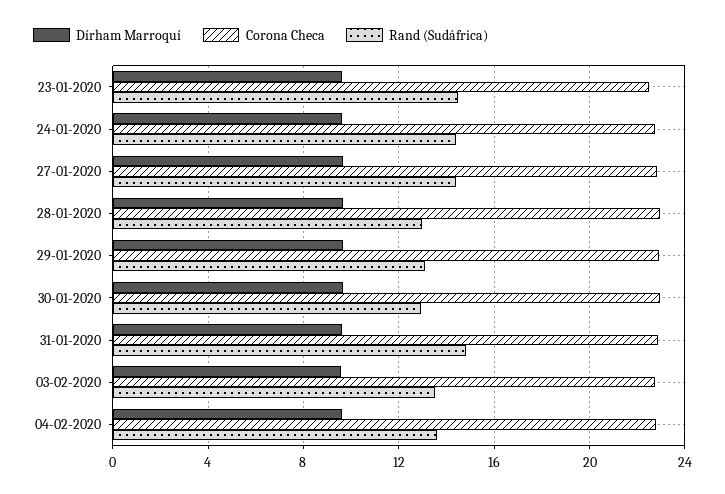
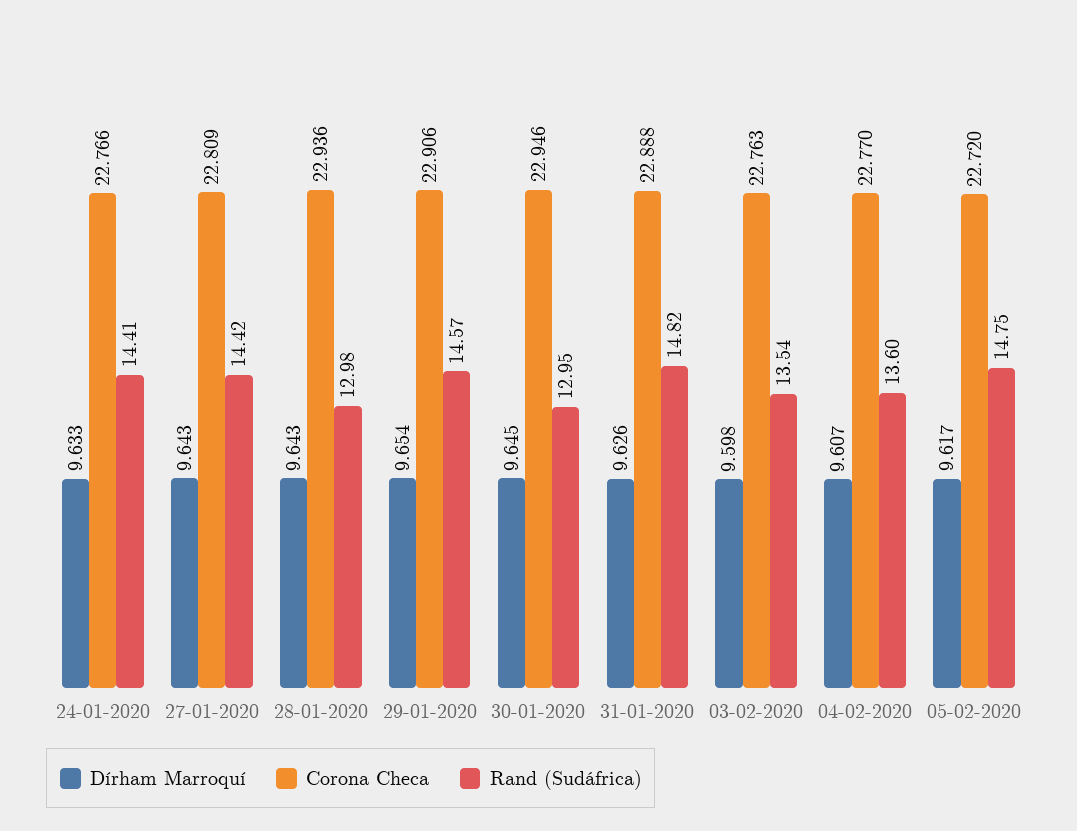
Dírham Marroquí, 23-01-2020: 9.5 -> none
Corona Checa, 23-01-2020: 22.5 -> none
Rand (Sudáfrica), 23-01-2020: 14.5 -> none
Rand (Sudáfrica), 29-01-2020: 13 -> 14.57
Dírham Marroquí, 05-02-2020: none -> 9.617
Corona Checa, 05-02-2020: none -> 22.72
Rand (Sudáfrica), 05-02-2020: none -> 14.75

